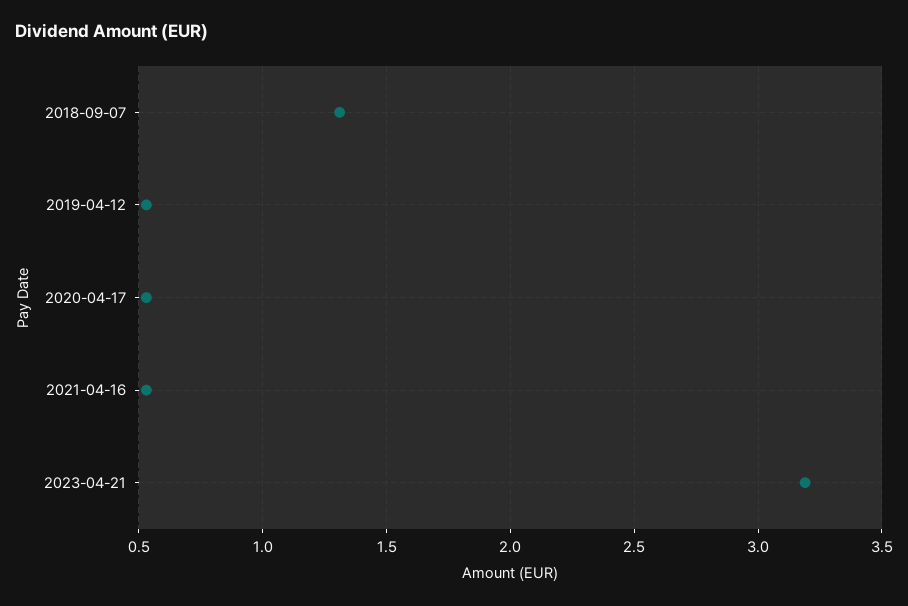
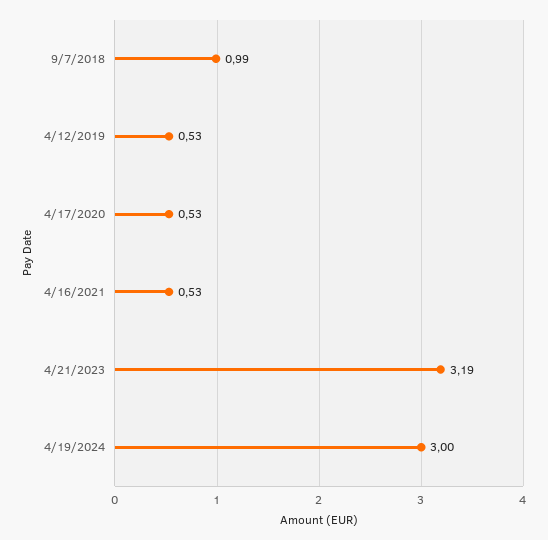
2018-09-07: 1.3 -> 0.99
4/19/2024: none -> 3

